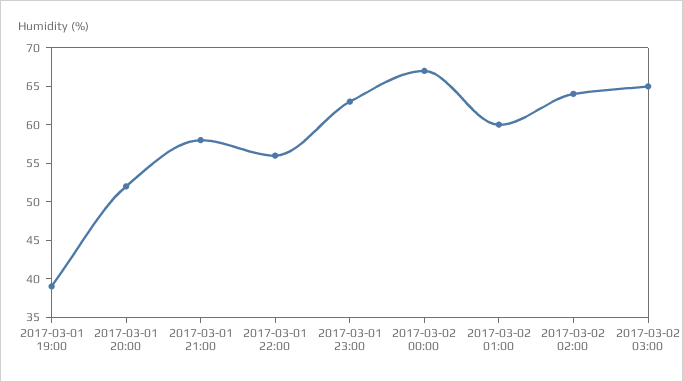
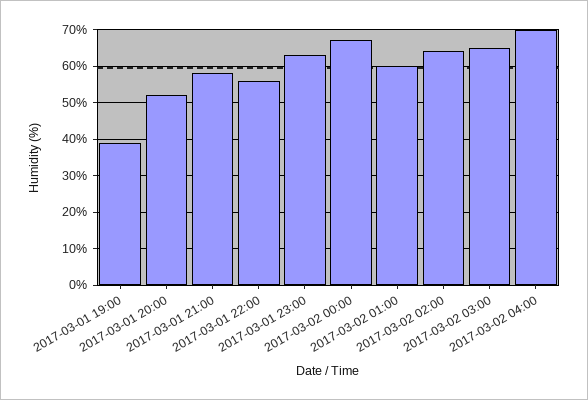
2017-03-02 04:00: none -> 70

